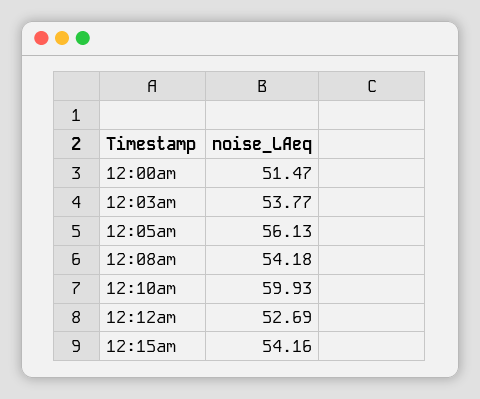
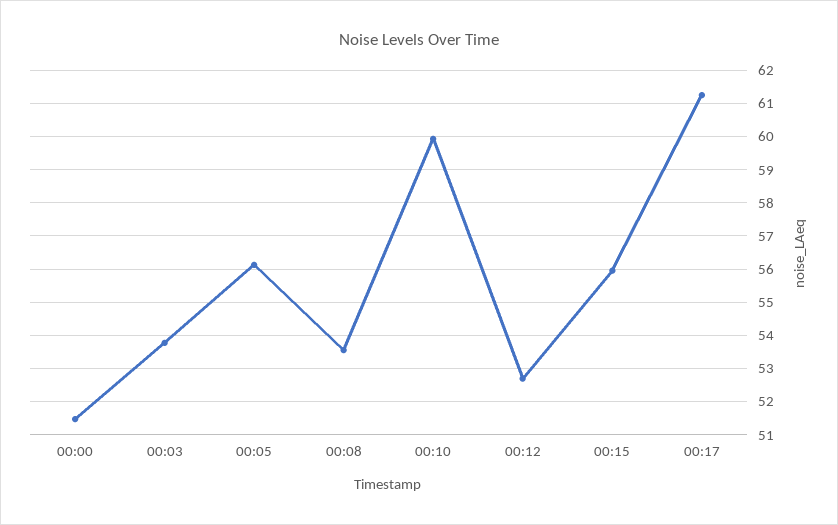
12:08am: 54.18 -> 53.6
12:15am: 54.16 -> 56
00:17: none -> 61.2

